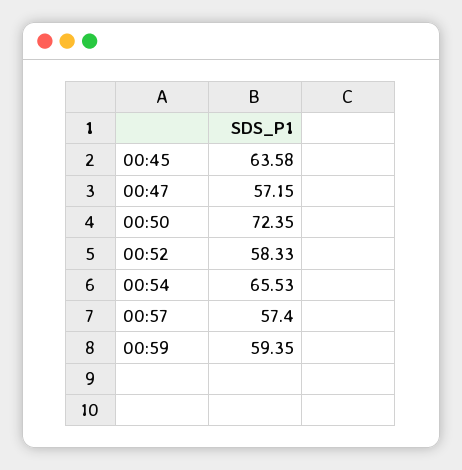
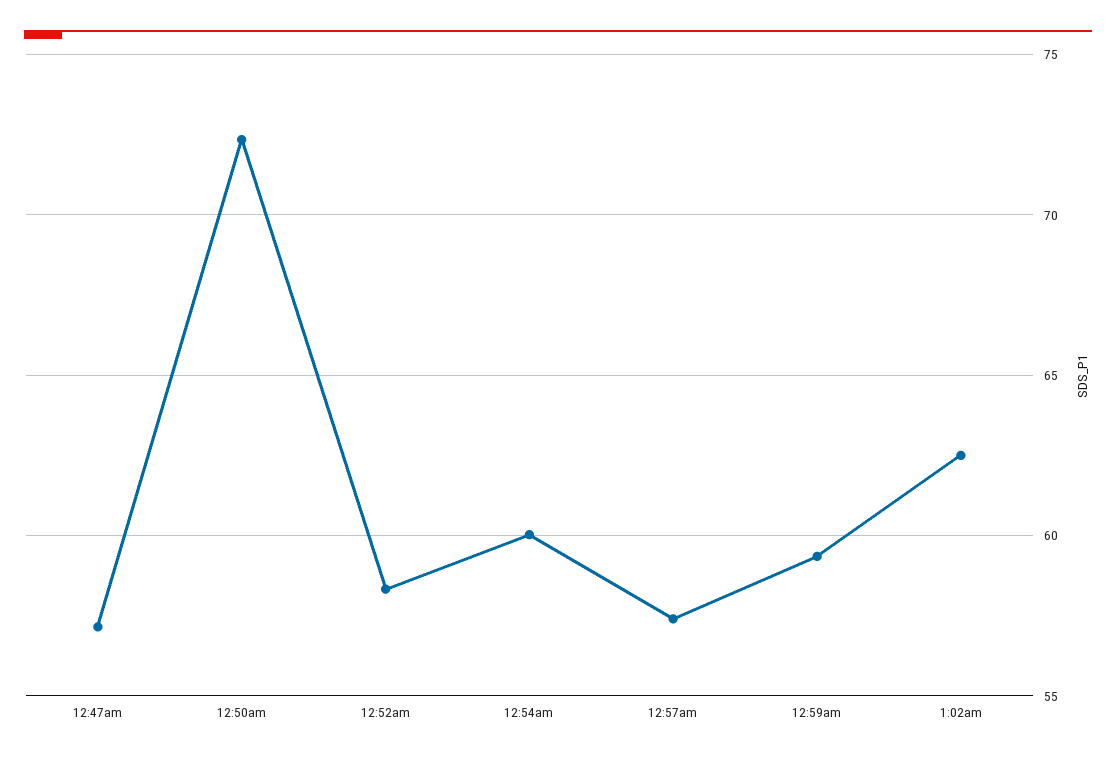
00:45: 63.58 -> none
00:54: 65.53 -> 60
1:02am: none -> 62.5

